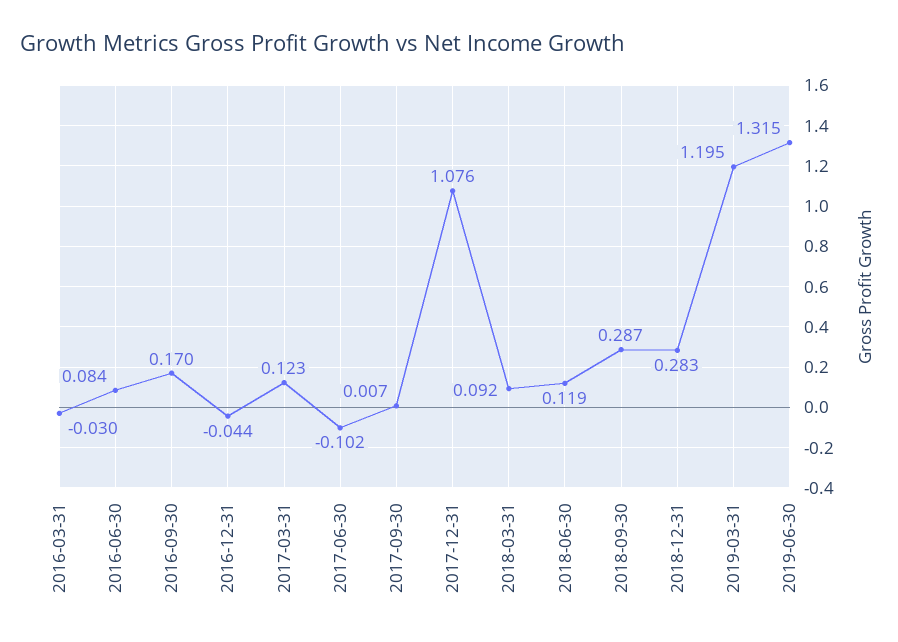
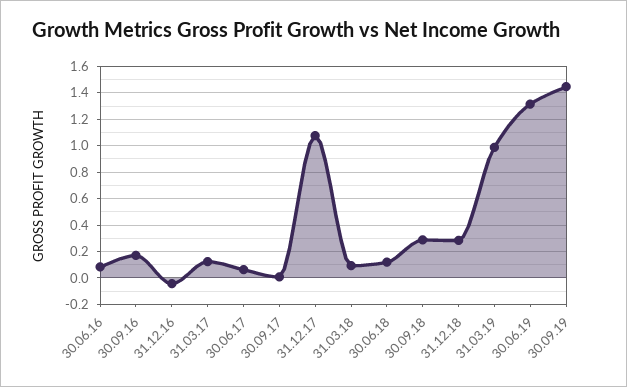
2016-03-31: -0.03 -> none
2017-06-30: -0.102 -> 0.05
2019-03-31: 1.195 -> 1
30.09.19: none -> 1.45

